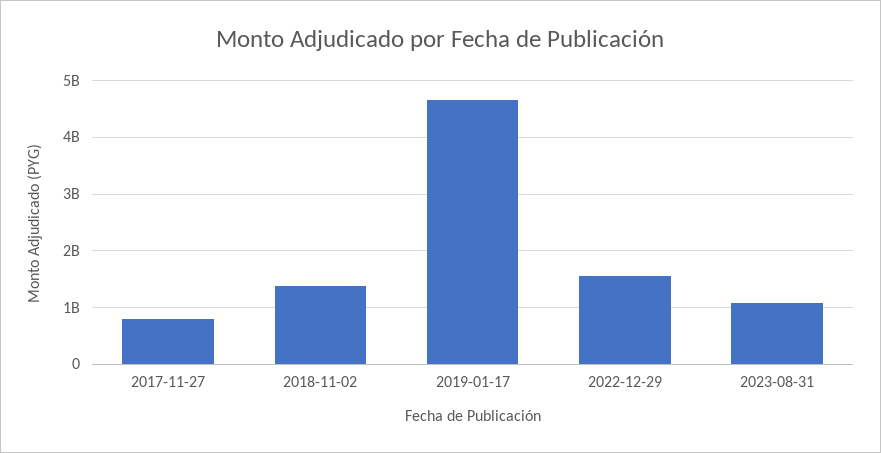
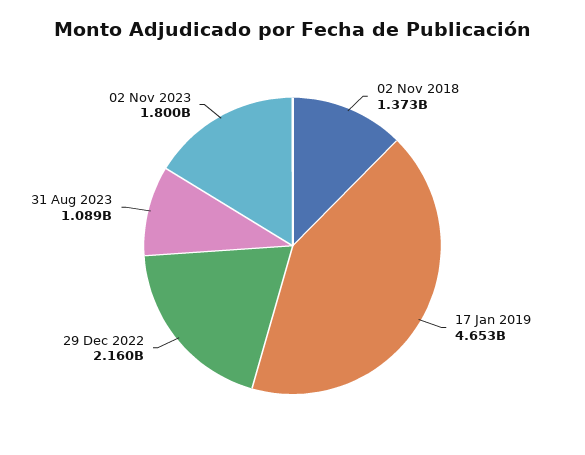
2017-11-27: 800000000 -> none
2022-12-29: 1600000000 -> 2160000000
02 Nov 2023: none -> 1800000000

